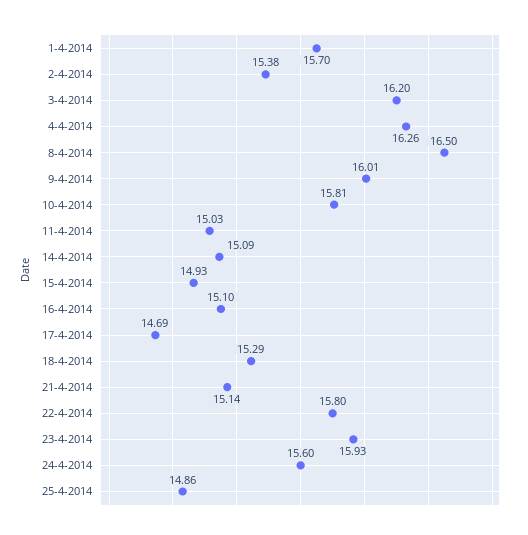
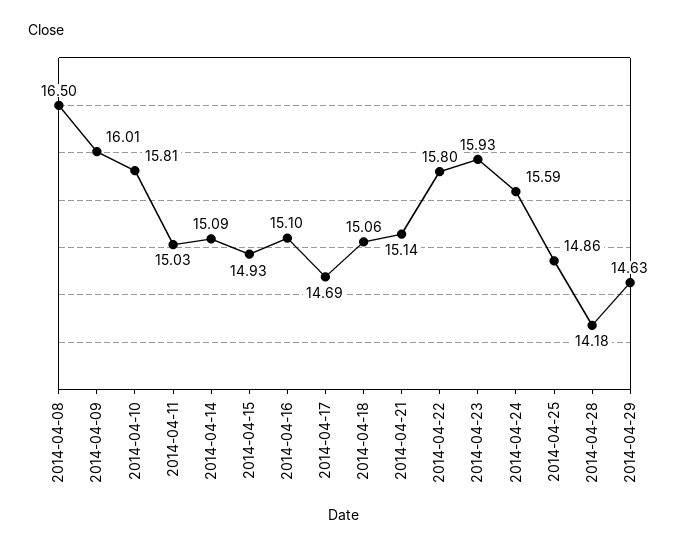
1-4-2014: 15.7 -> none
2-4-2014: 15.38 -> none
3-4-2014: 16.2 -> none
4-4-2014: 16.26 -> none
18-4-2014: 15.29 -> 15.06
24-4-2014: 15.6 -> 15.59
2014-04-28: none -> 14.18
2014-04-29: none -> 14.63

